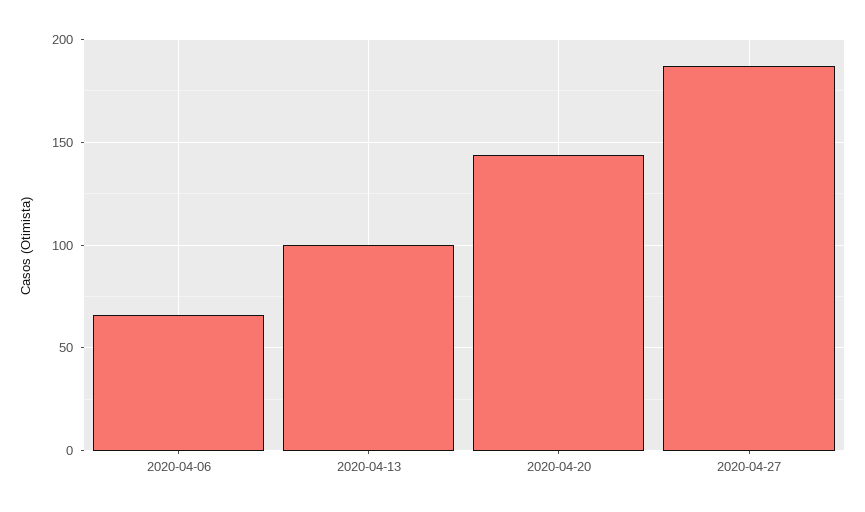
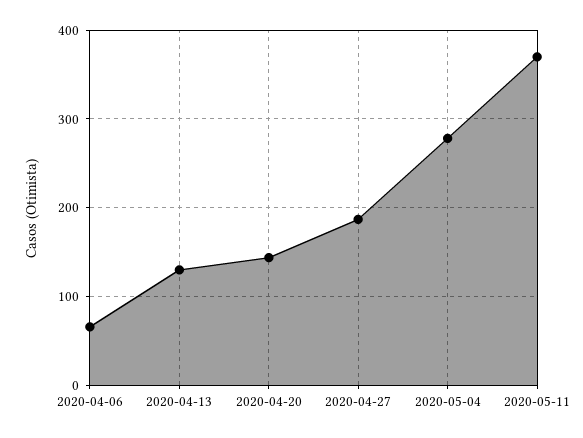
2020-04-13: 100 -> 130
2020-05-04: none -> 280
2020-05-11: none -> 370

